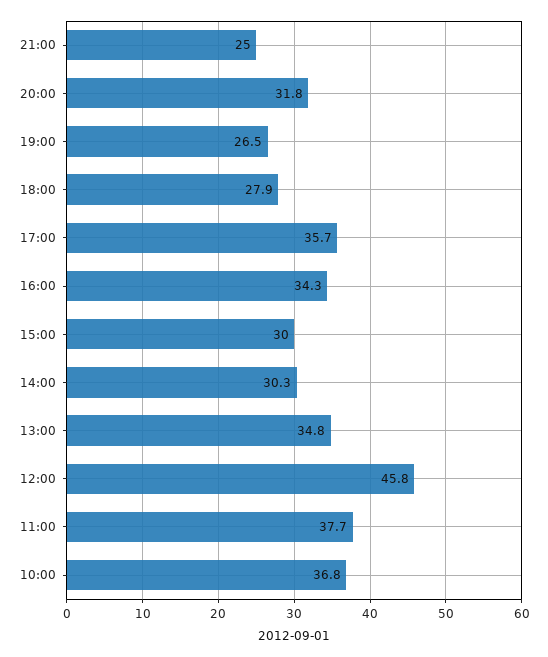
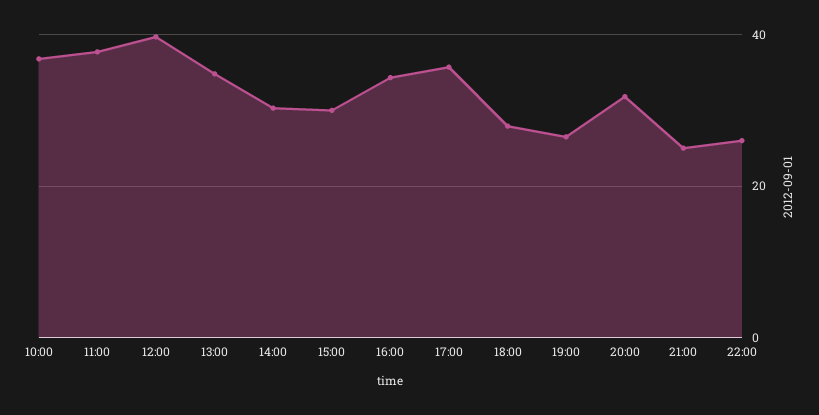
12:00: 45.8 -> 40
22:00: none -> 26

